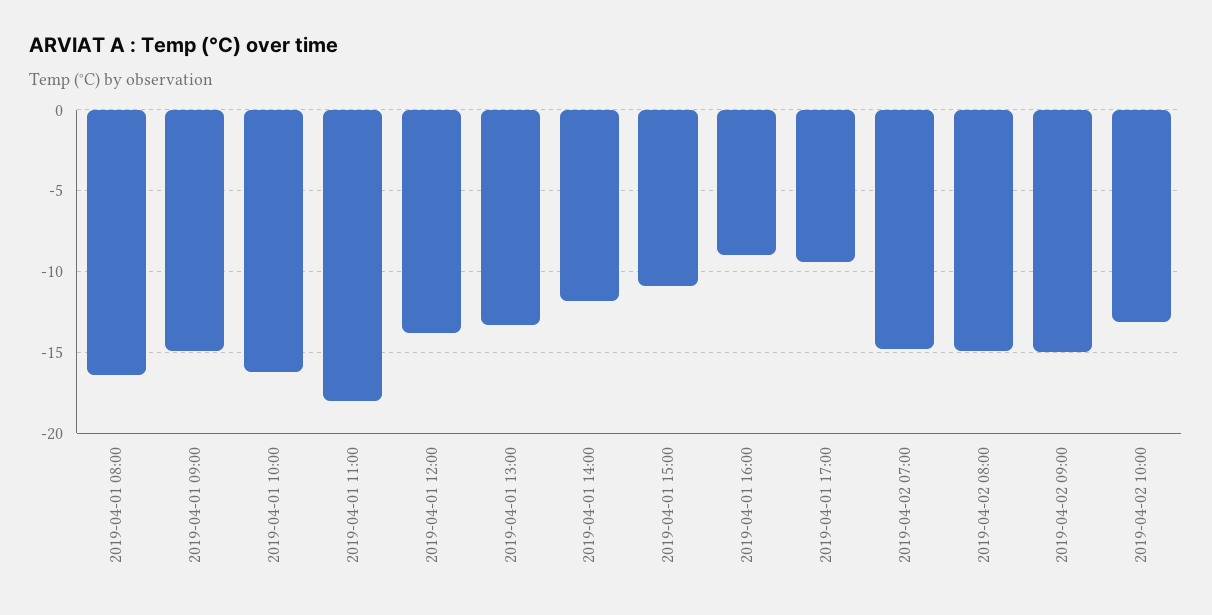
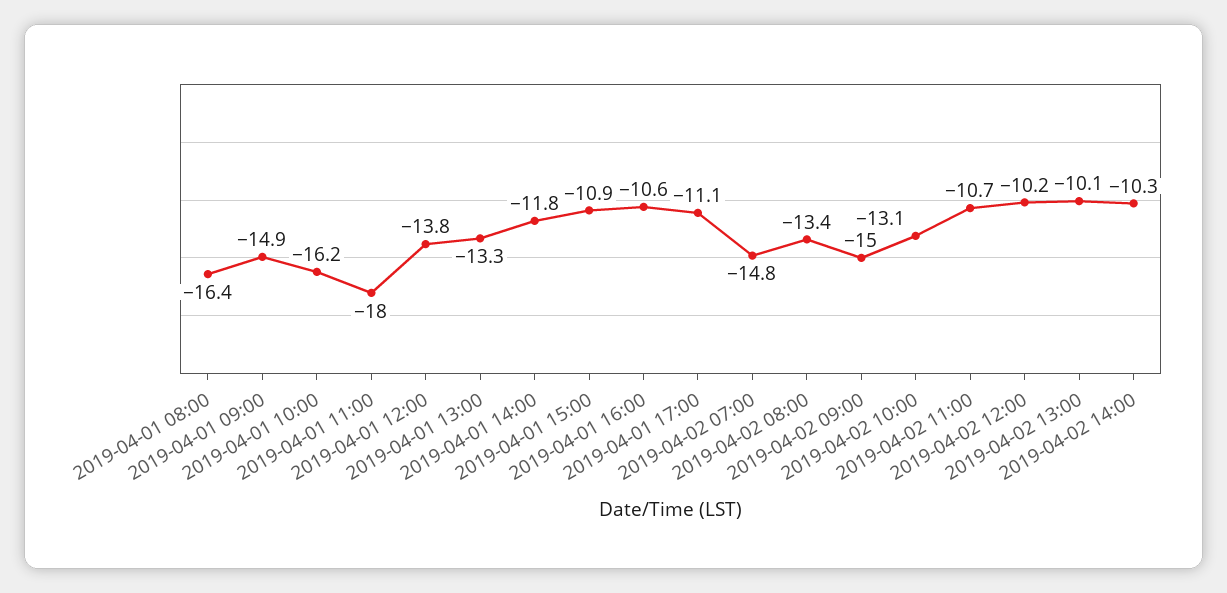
2019-04-01 16:00: -9 -> -10.6
2019-04-01 17:00: -9.5 -> -11.1
2019-04-02 08:00: -15 -> -13.4
2019-04-02 11:00: none -> -10.7
2019-04-02 12:00: none -> -10.2
2019-04-02 13:00: none -> -10.1
2019-04-02 14:00: none -> -10.3

